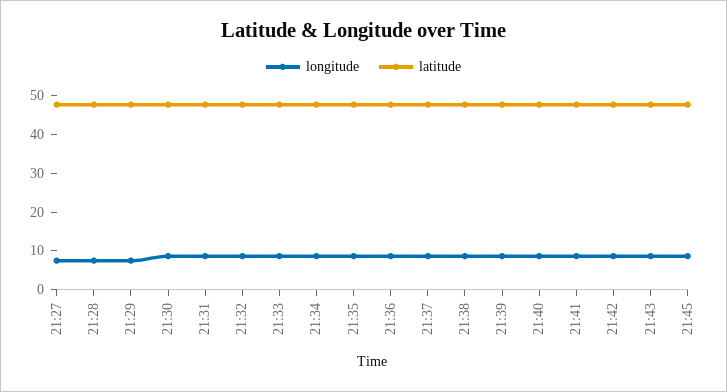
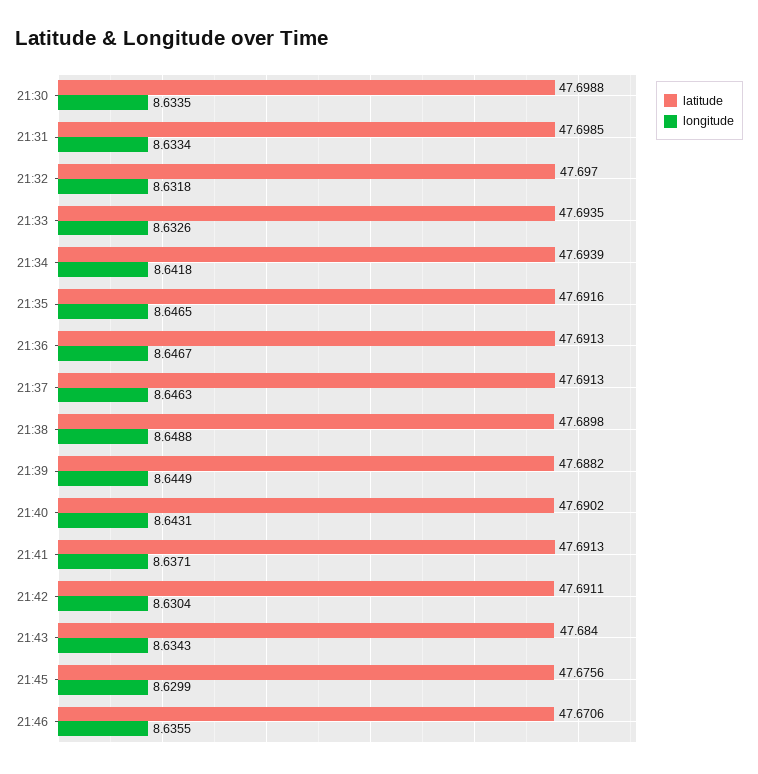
longitude, 21:27: 7.5 -> none
latitude, 21:27: 47.5 -> none
longitude, 21:28: 7.5 -> none
latitude, 21:28: 47.5 -> none
longitude, 21:29: 7.5 -> none
latitude, 21:29: 47.5 -> none
latitude, 21:46: none -> 47.6706
longitude, 21:46: none -> 8.6355

